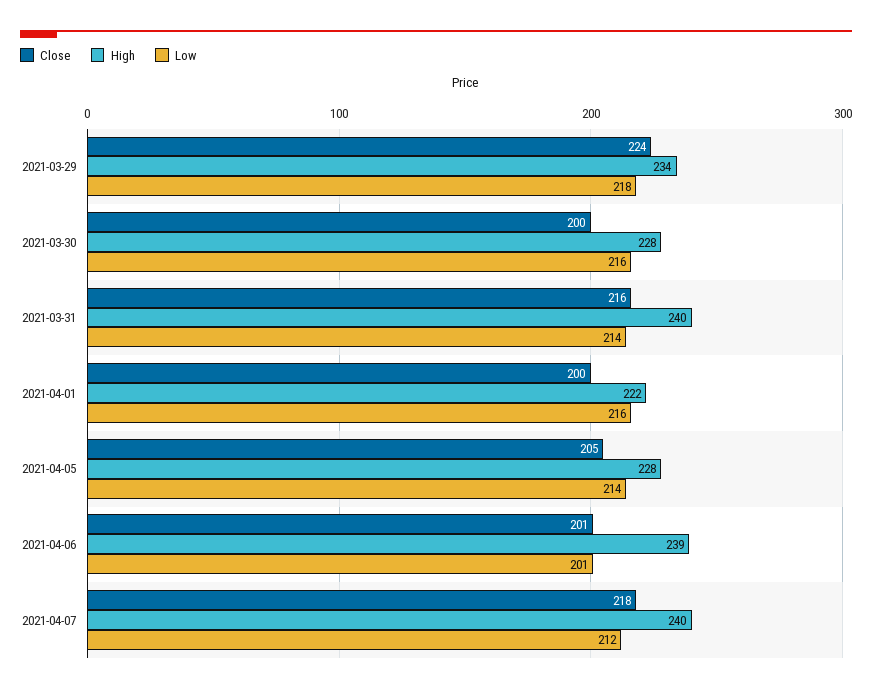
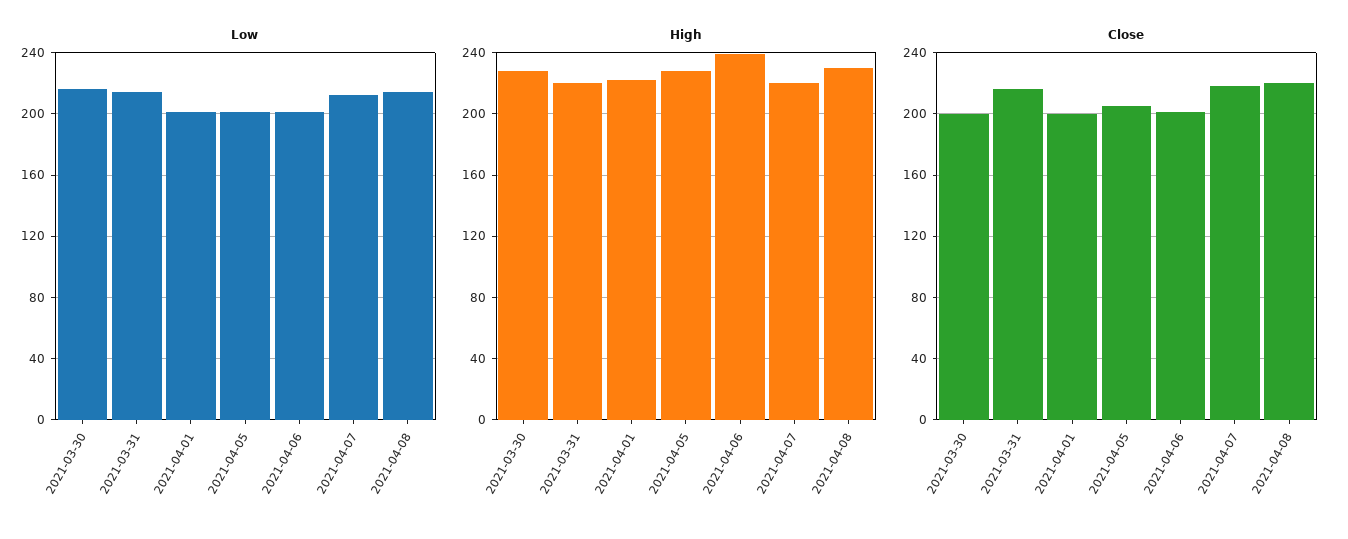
Close, 2021-03-29: 224 -> none
High, 2021-03-29: 234 -> none
Low, 2021-03-29: 218 -> none
High, 2021-03-31: 240 -> 220
Low, 2021-04-01: 216 -> 200
Low, 2021-04-05: 214 -> 200
High, 2021-04-07: 240 -> 220
Low, 2021-04-08: none -> 215
High, 2021-04-08: none -> 230
Close, 2021-04-08: none -> 220

